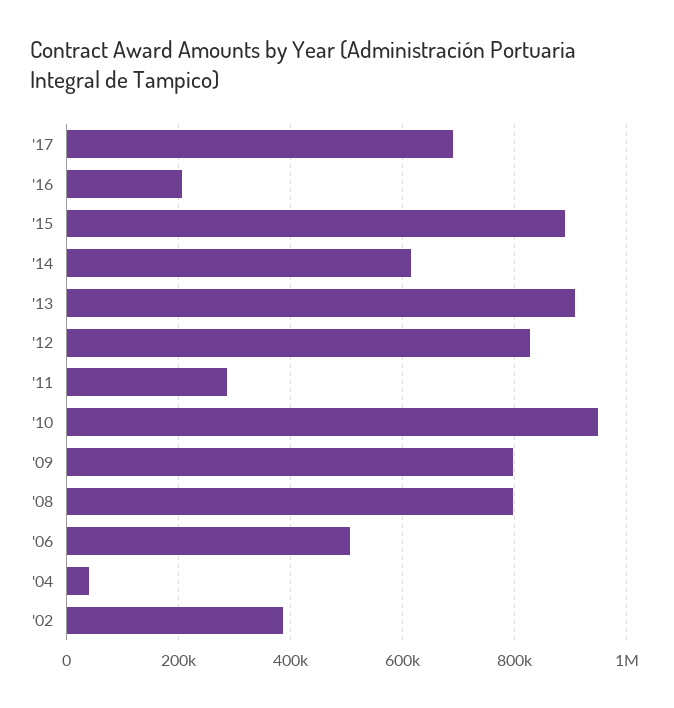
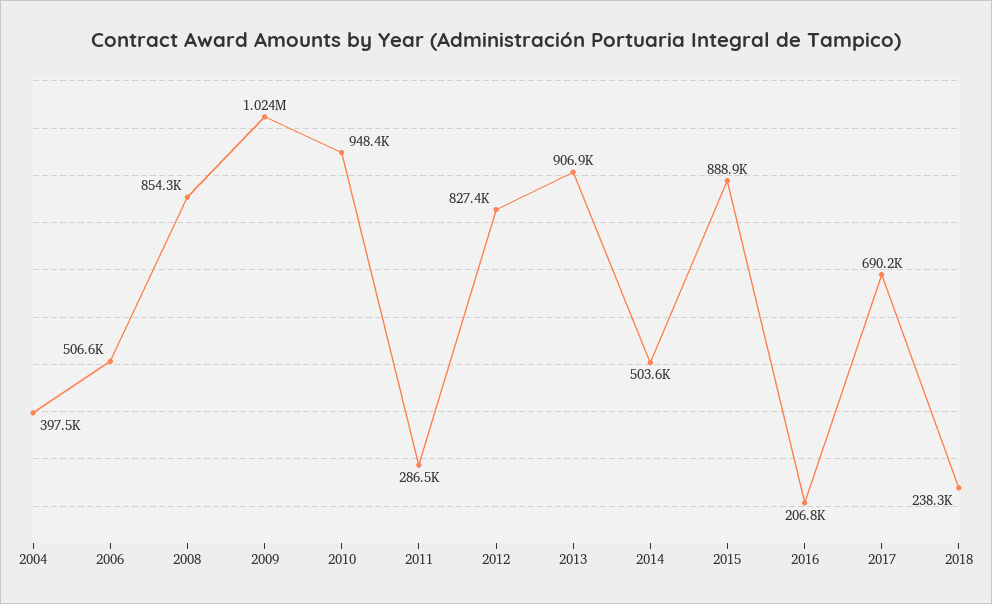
'14: 620000 -> 503600
'09: 800000 -> 1024000
'08: 800000 -> 854300
'04: 40000 -> 397500
'02: 380000 -> none
2018: none -> 238300

